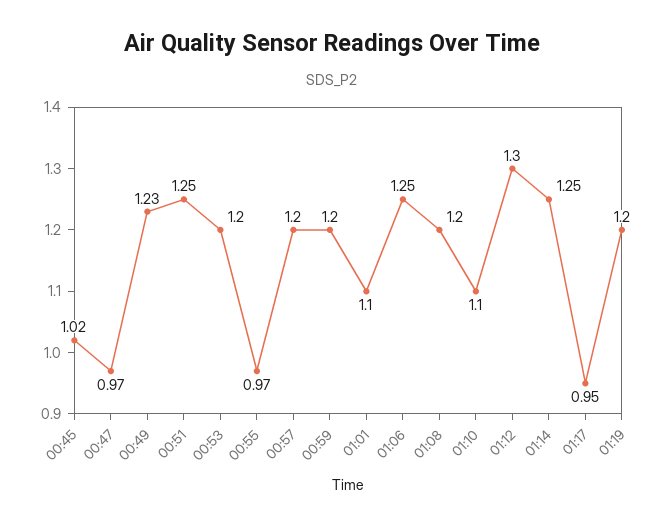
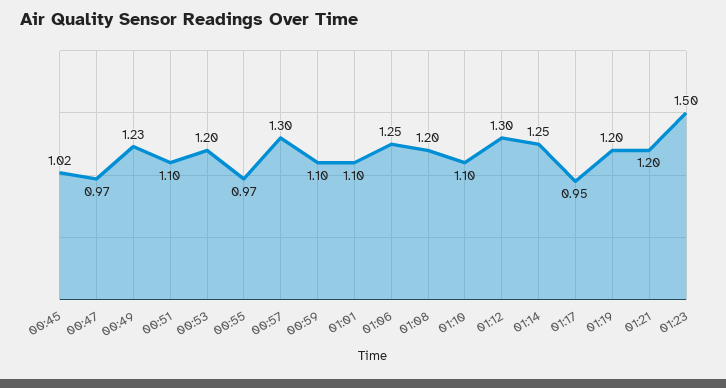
00:51: 1.25 -> 1.1
00:57: 1.2 -> 1.3
00:59: 1.2 -> 1.1
01:21: none -> 1.2
01:23: none -> 1.5

